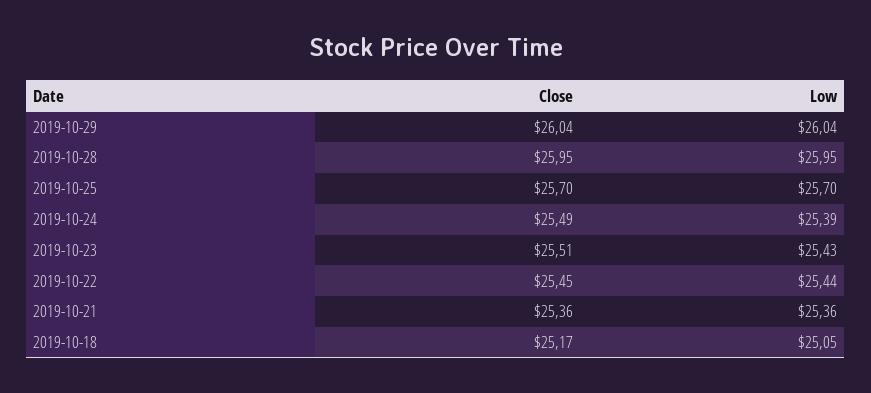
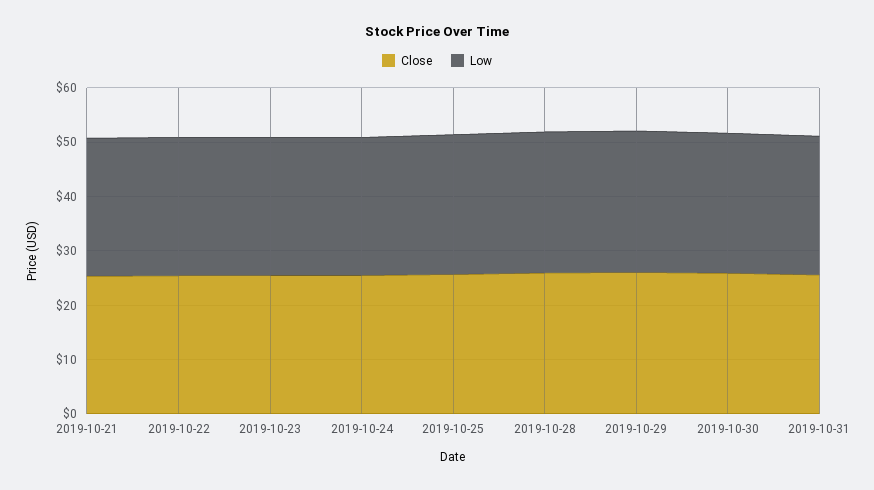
Close, 2019-10-18: 25.17 -> none
Low, 2019-10-18: 25.05 -> none
Close, 2019-10-30: none -> 26
Low, 2019-10-30: none -> 26
Close, 2019-10-31: none -> 26
Low, 2019-10-31: none -> 26

